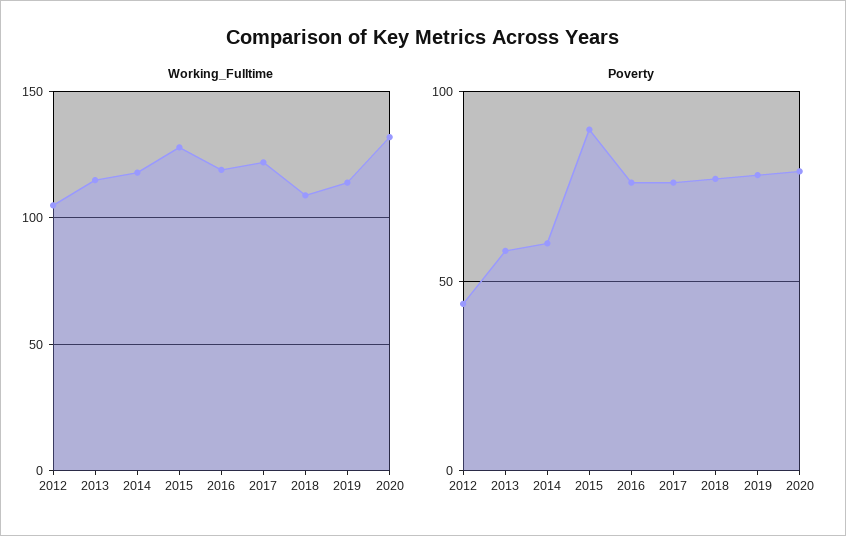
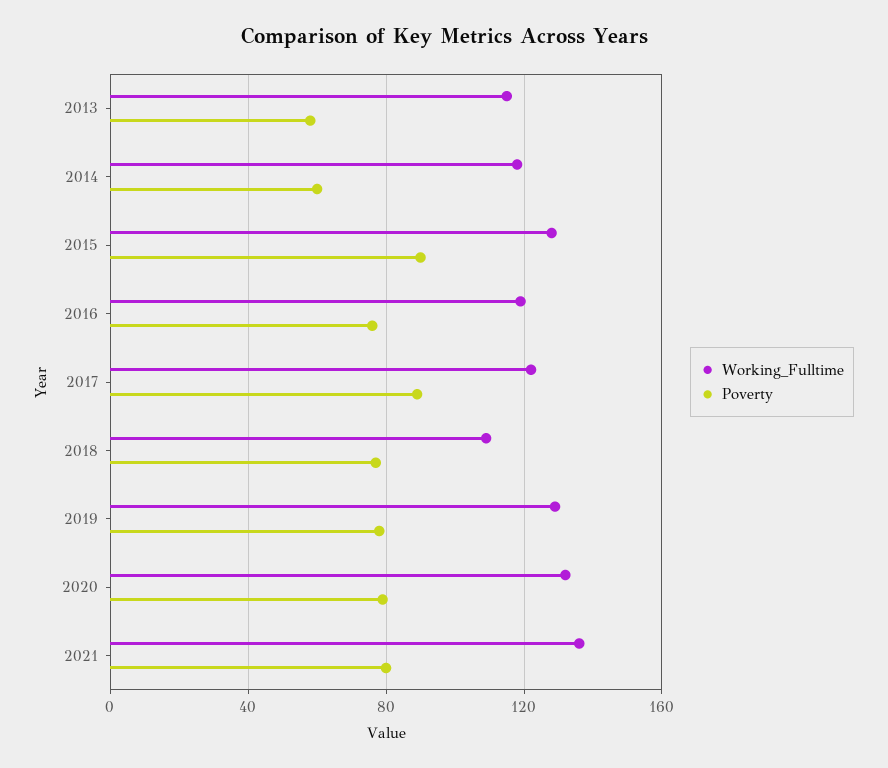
Working_Fulltime, 2012: 105 -> none
Working_Fulltime, 2019: 115 -> 130
Poverty, 2012: 45 -> none
Poverty, 2017: 75 -> 90
Working_Fulltime, 2021: none -> 135
Poverty, 2021: none -> 80

